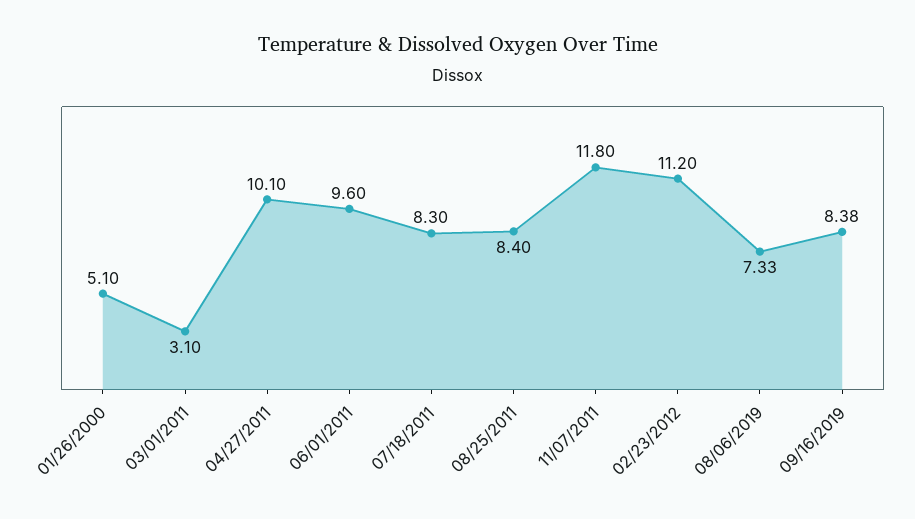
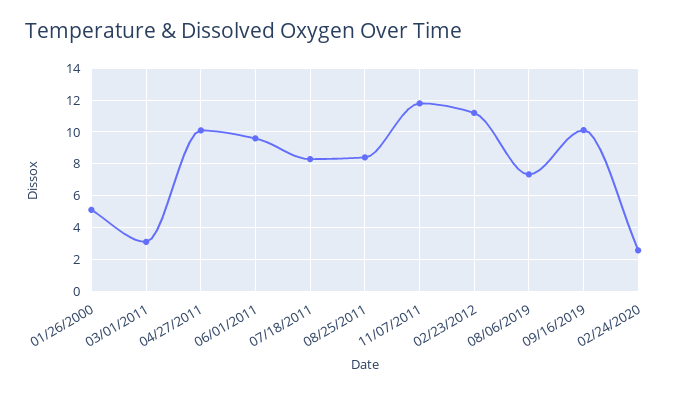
09/16/2019: 8.38 -> 10
02/24/2020: none -> 2.5

